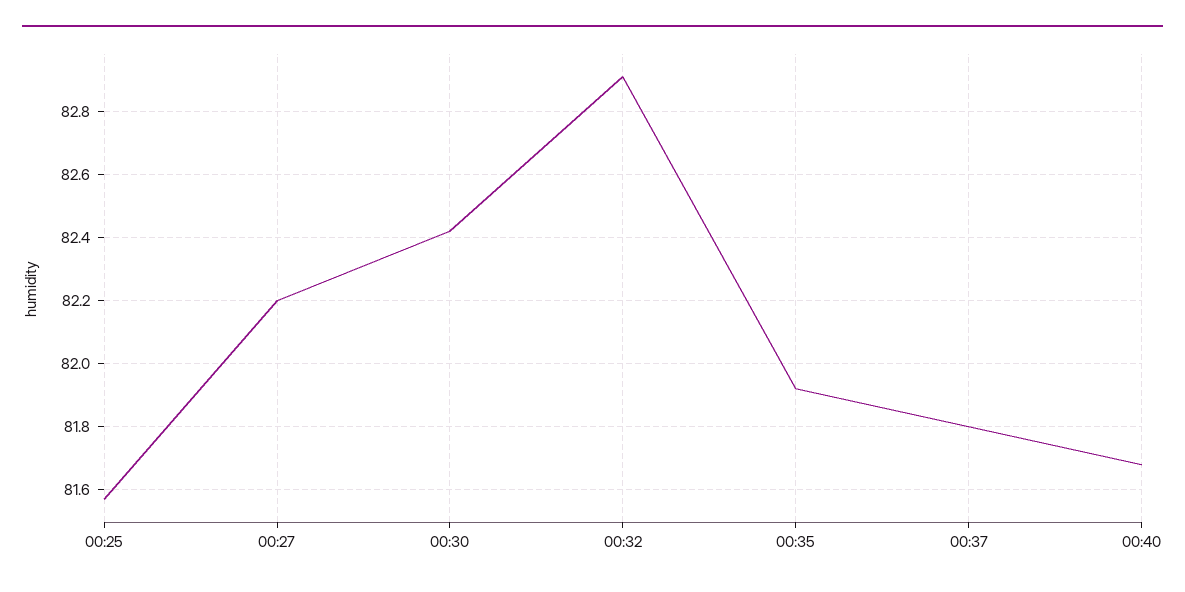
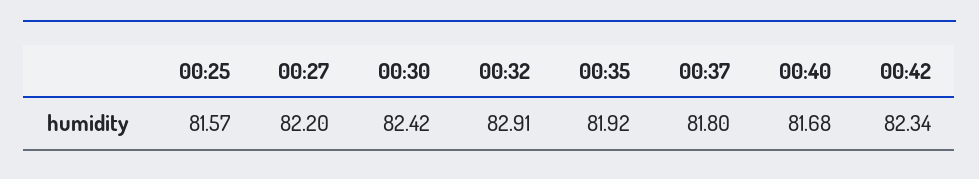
00:42: none -> 82.34

